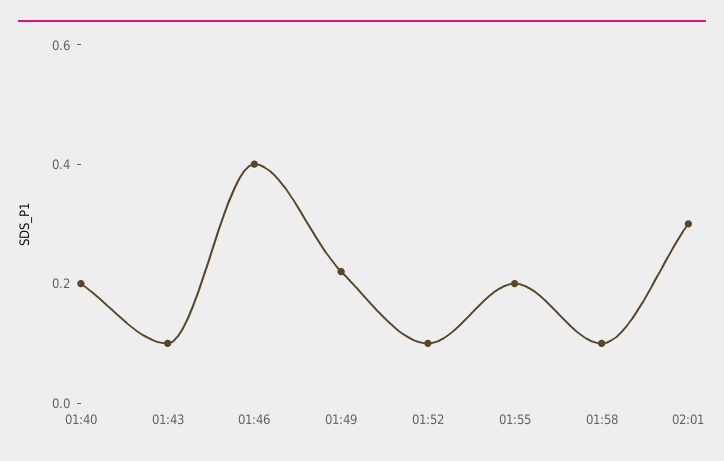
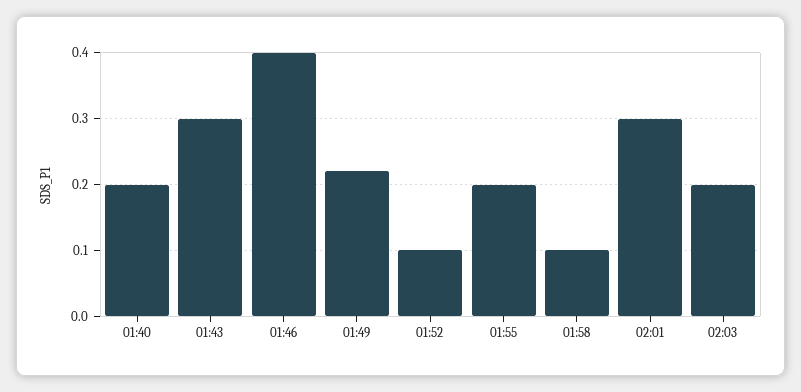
01:43: 0.1 -> 0.3
02:03: none -> 0.2

